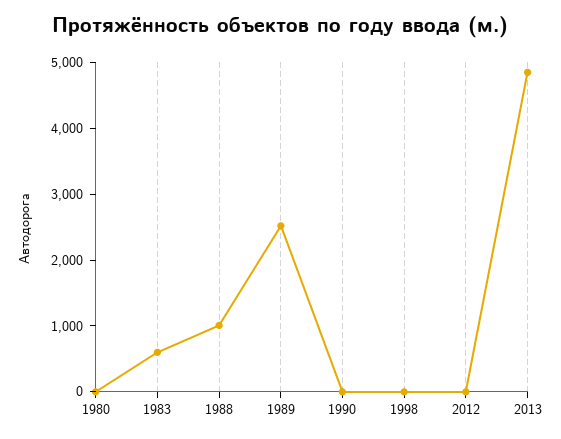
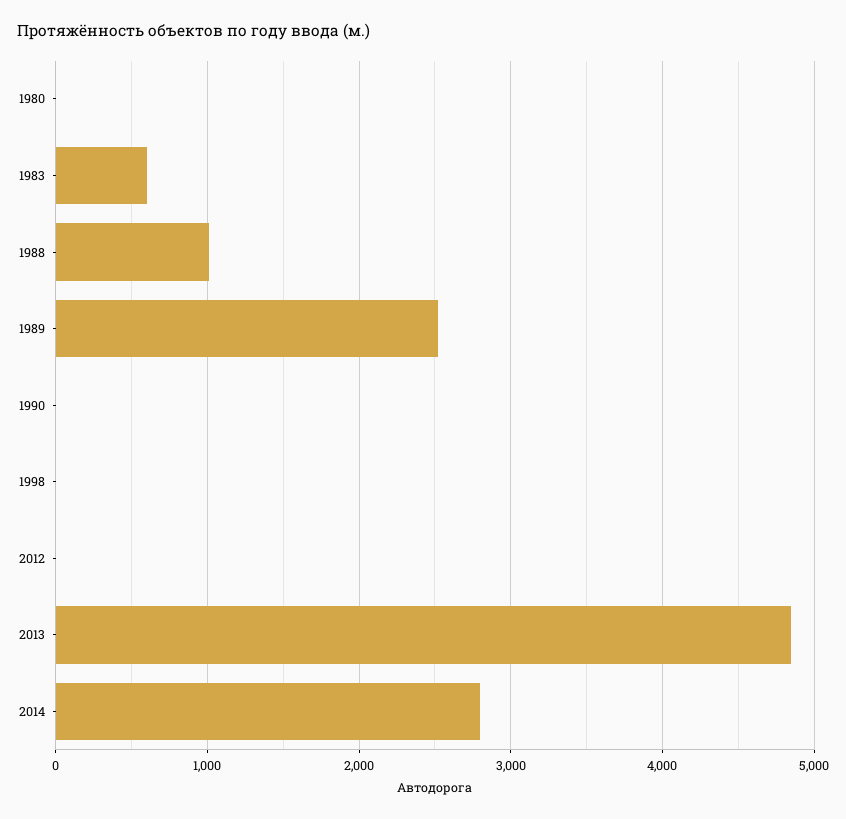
2014: none -> 2800

